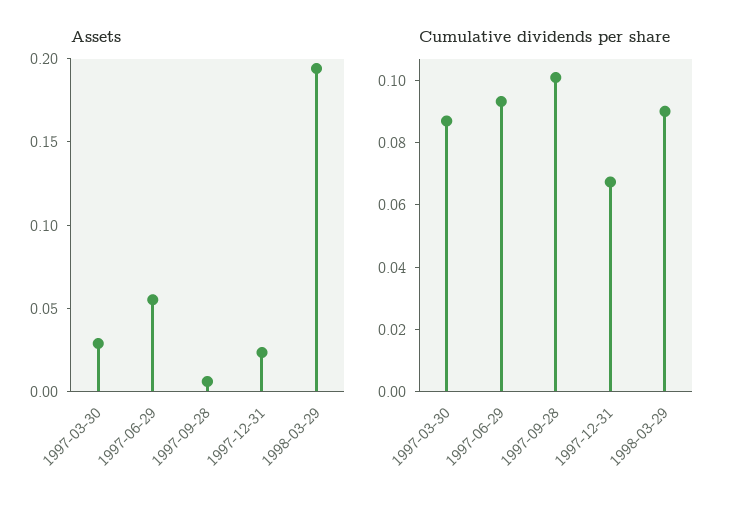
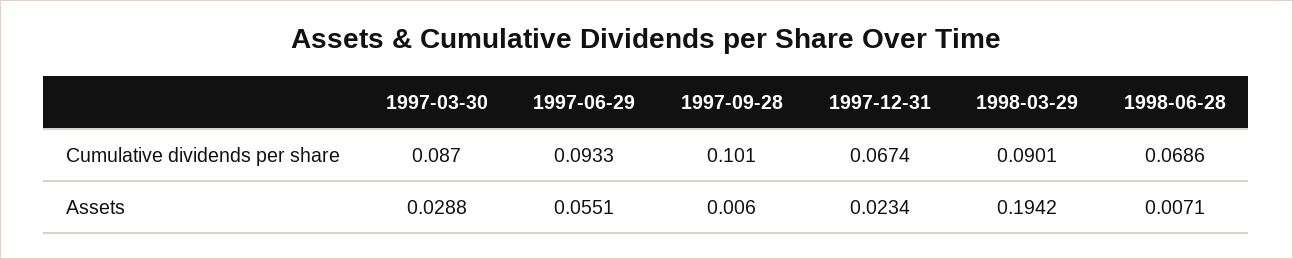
Cumulative dividends per share, 1998-06-28: none -> 0.0686
Assets, 1998-06-28: none -> 0.0071

